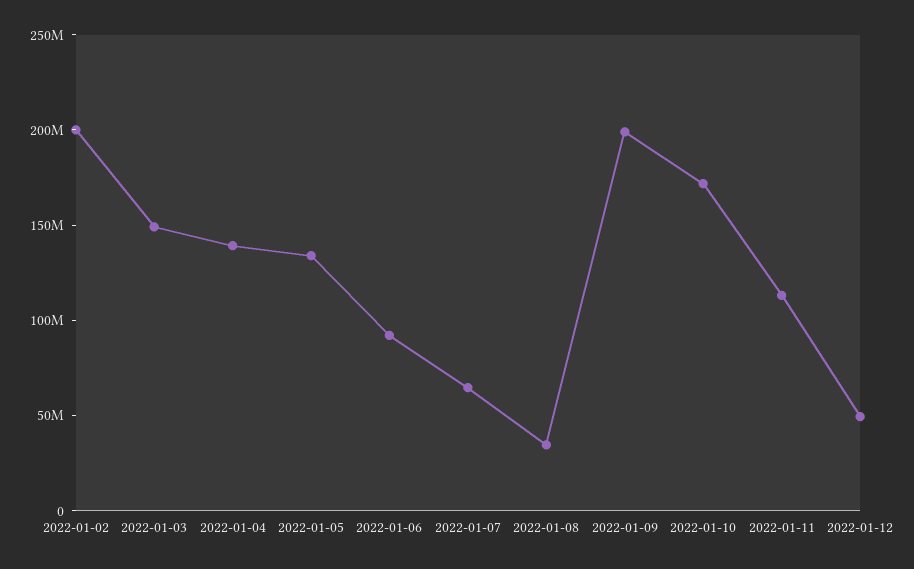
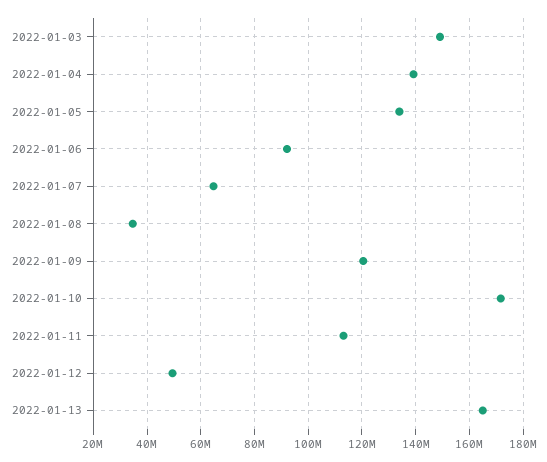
2022-01-02: 200000000 -> none
2022-01-09: 200000000 -> 120000000
2022-01-13: none -> 165000000

